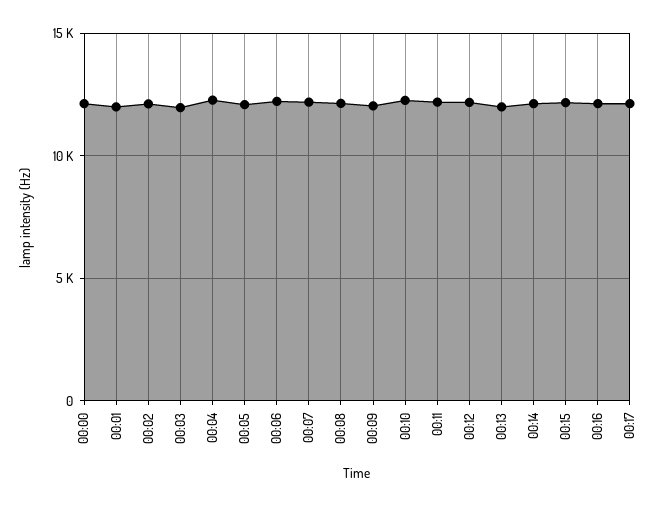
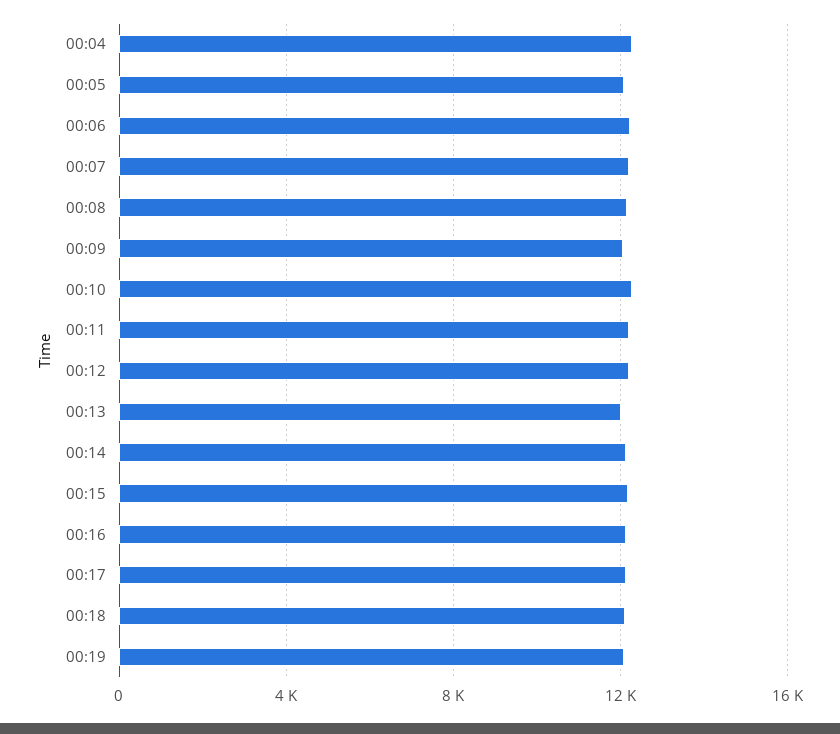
00:00: 12000 -> none
00:01: 12000 -> none
00:02: 12000 -> none
00:03: 12000 -> none
00:18: none -> 12000
00:19: none -> 12000

